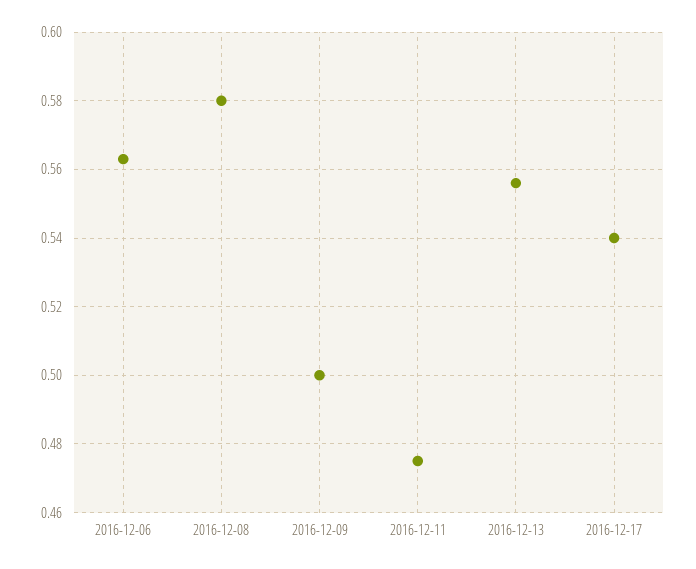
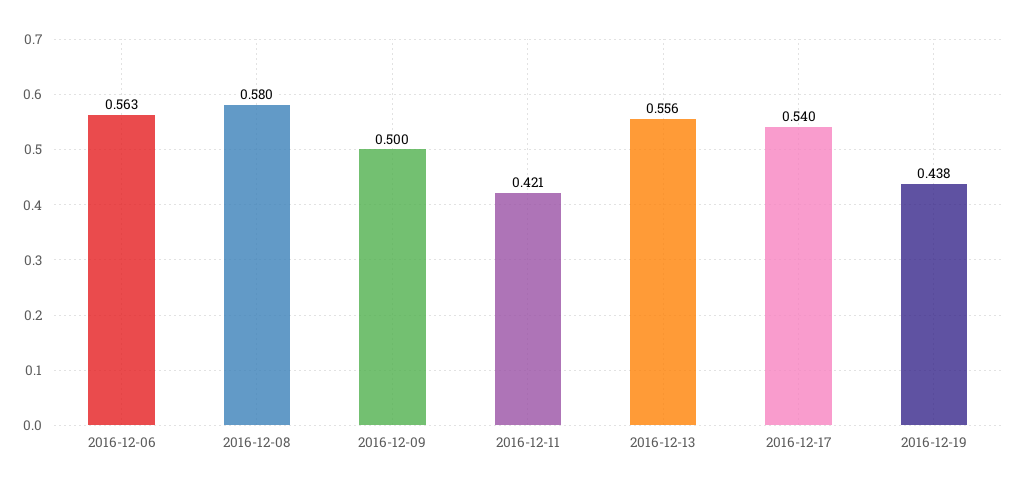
2016-12-11: 0.475 -> 0.421
2016-12-19: none -> 0.438

